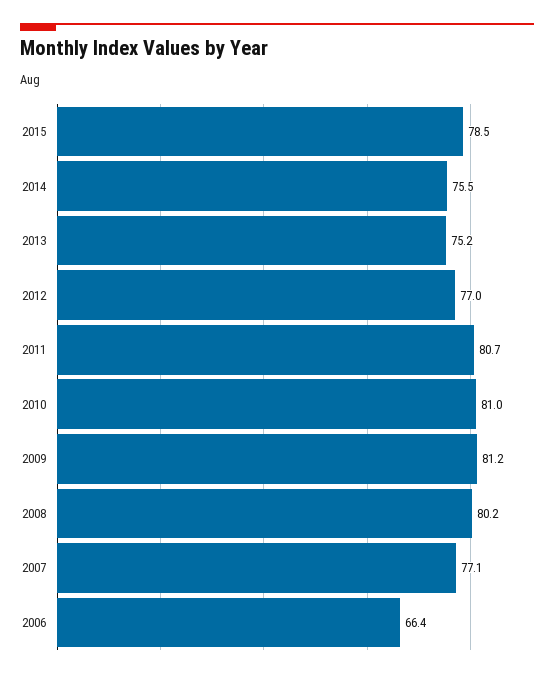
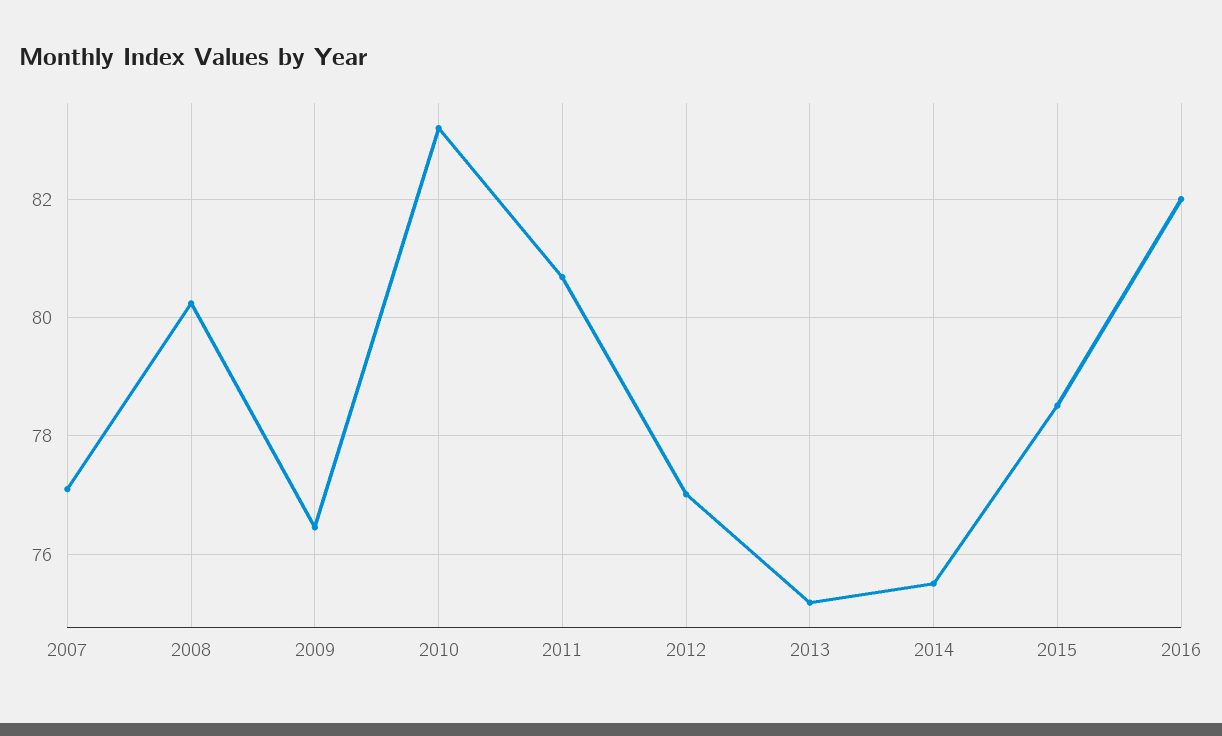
2010: 81 -> 83.2
2009: 81.2 -> 76.4
2006: 66.4 -> none
2016: none -> 82

